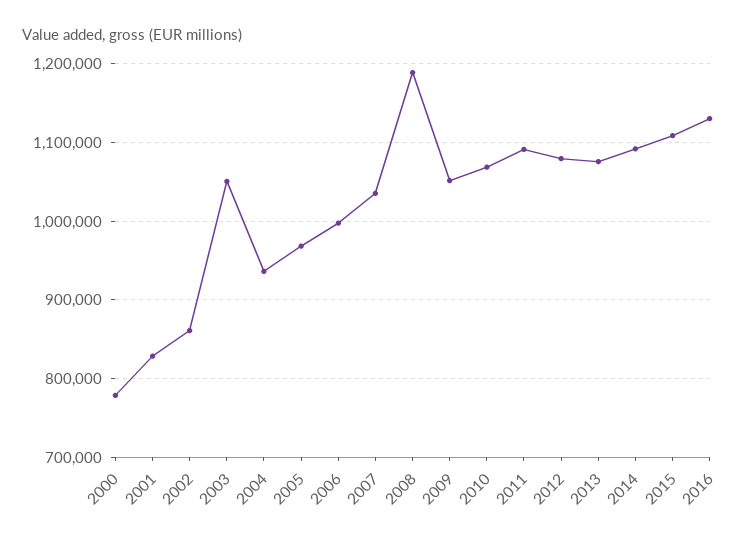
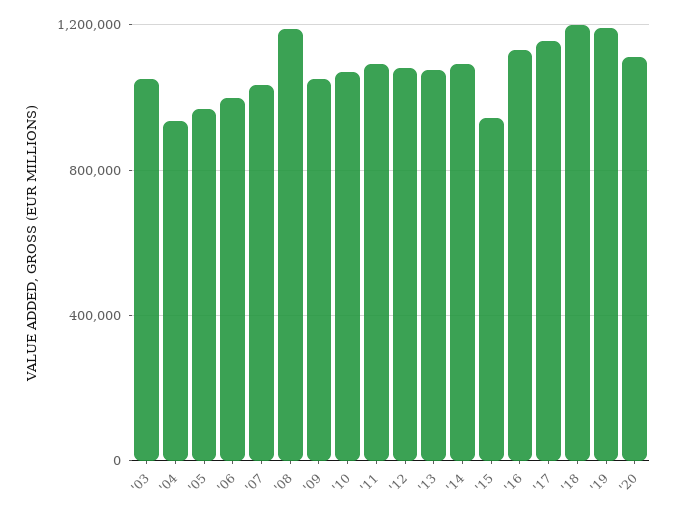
2000: 780000 -> none
2001: 830000 -> none
2002: 860000 -> none
2015: 1110000 -> 950000
'17: none -> 1150000
'18: none -> 1200000
'19: none -> 1200000
'20: none -> 1100000

